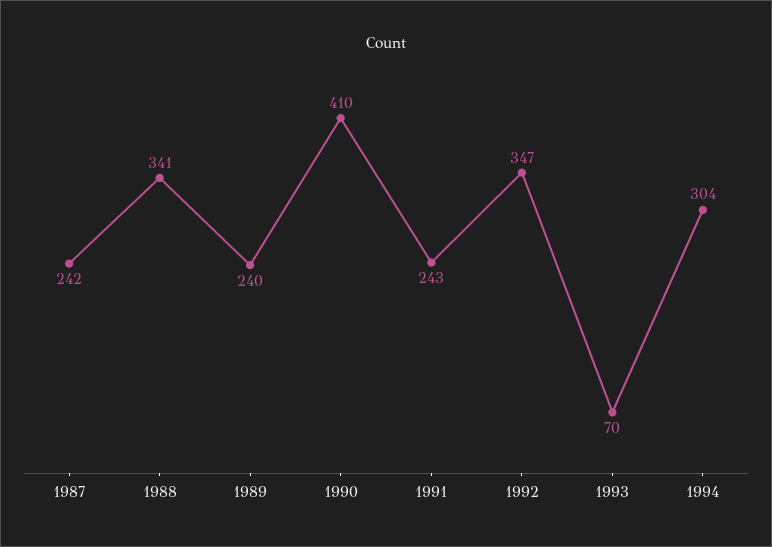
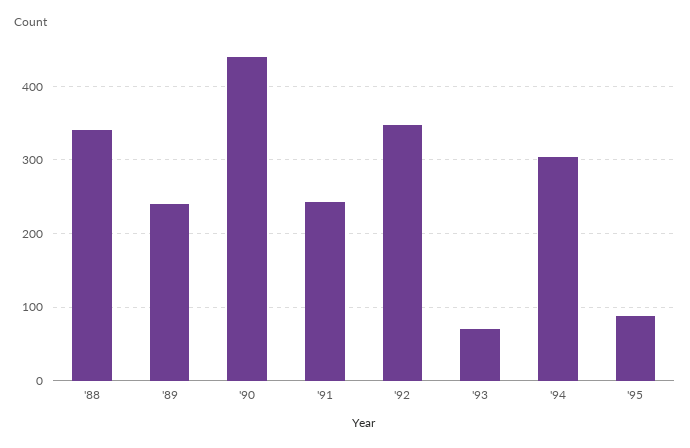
1987: 242 -> none
1990: 410 -> 440
'95: none -> 90

